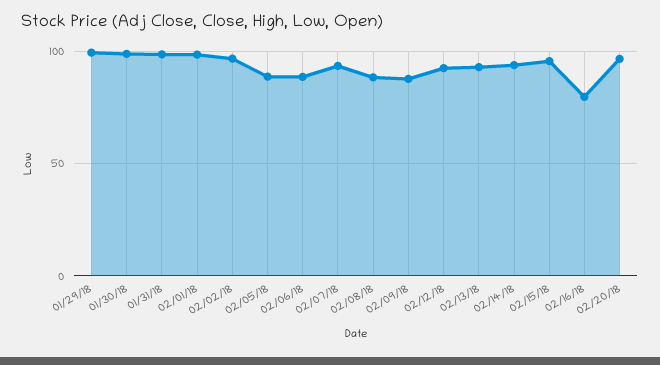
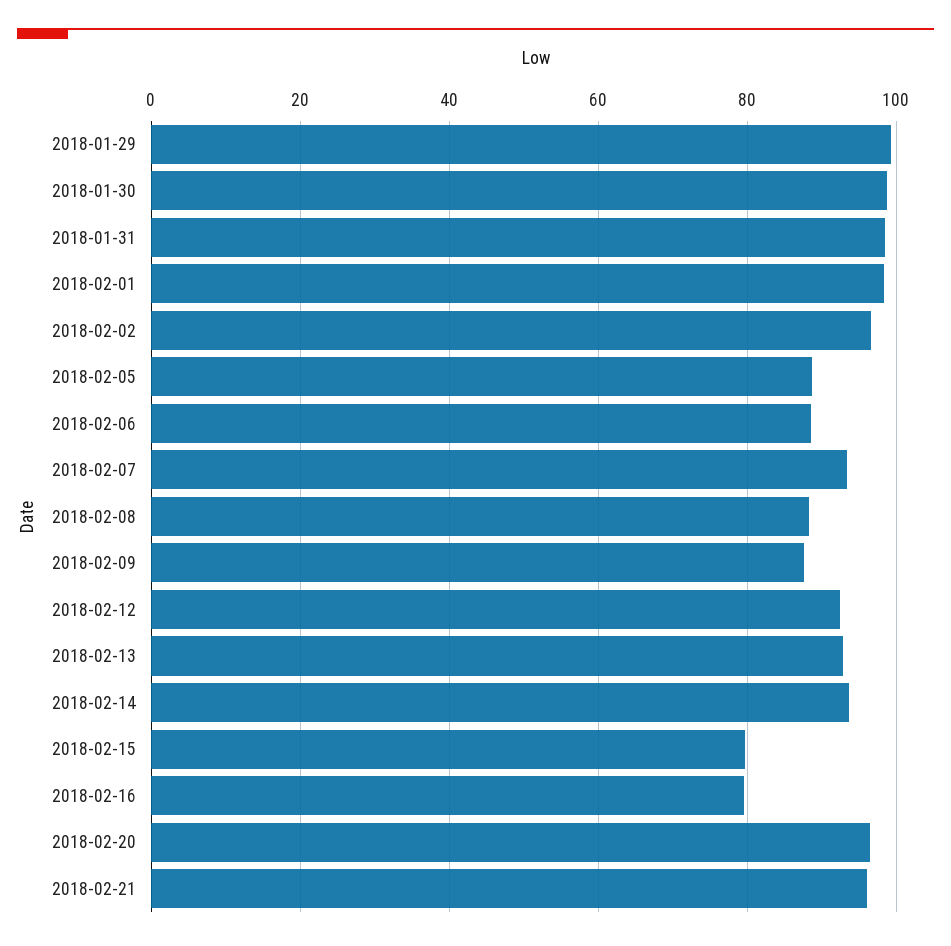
02/15/18: 95 -> 80
2018-02-21: none -> 96

